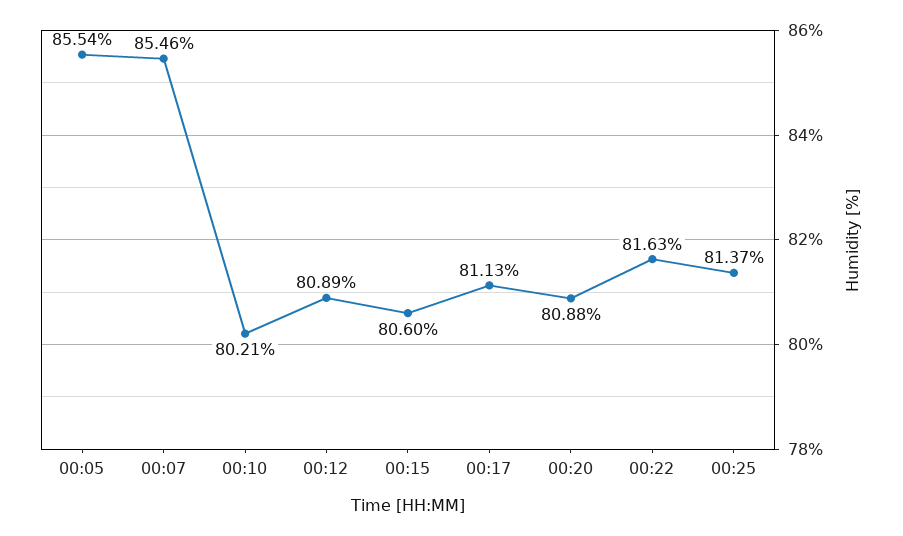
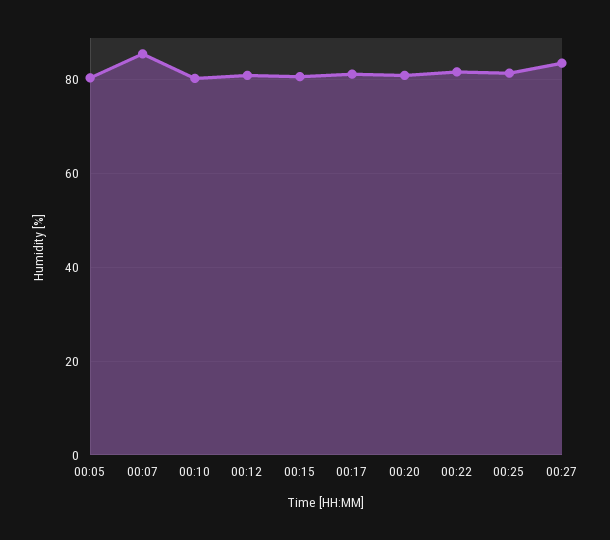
00:05: 85.54 -> 80
00:27: none -> 84

